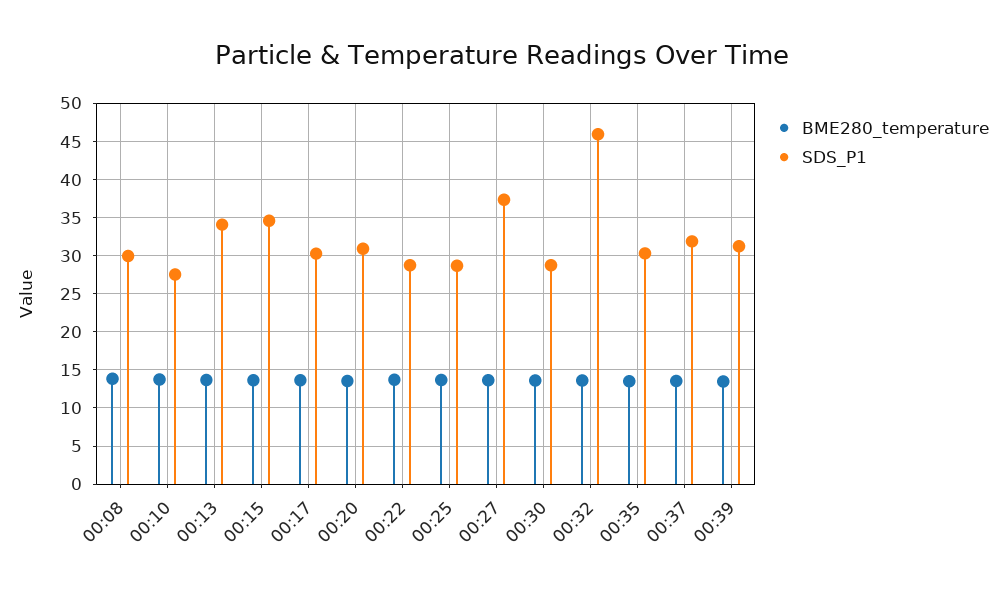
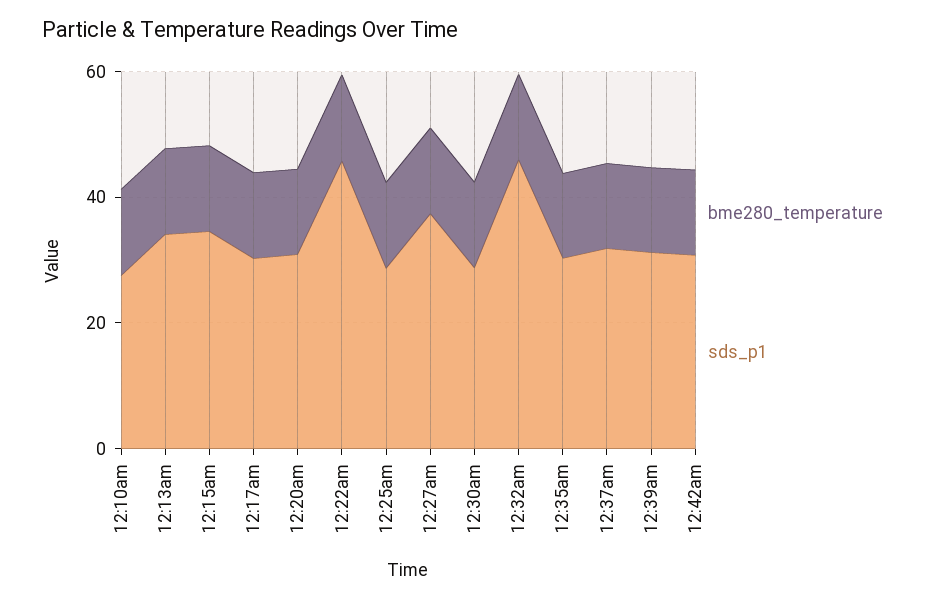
BME280_temperature, 00:08: 14 -> none
SDS_P1, 00:08: 30 -> none
SDS_P1, 00:22: 29 -> 45
BME280_temperature, 12:42am: none -> 15
SDS_P1, 12:42am: none -> 30

